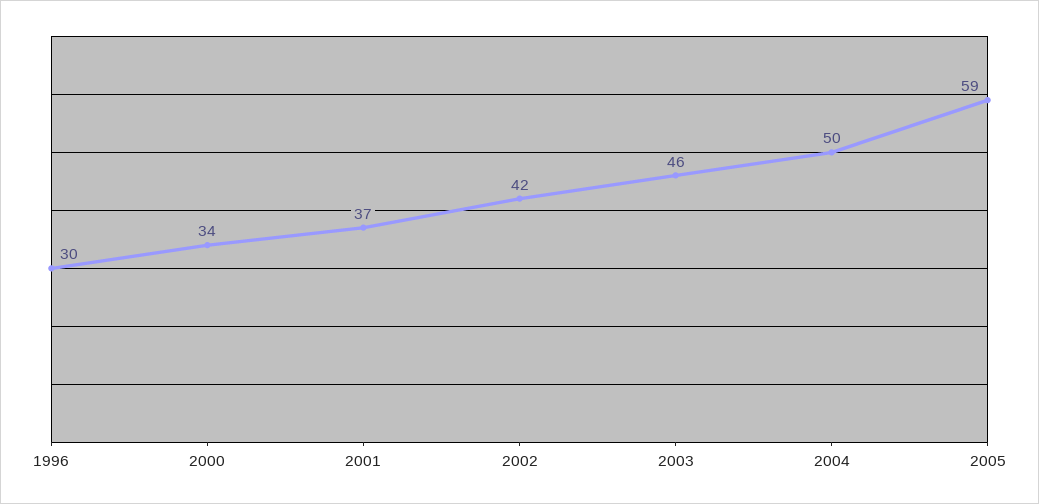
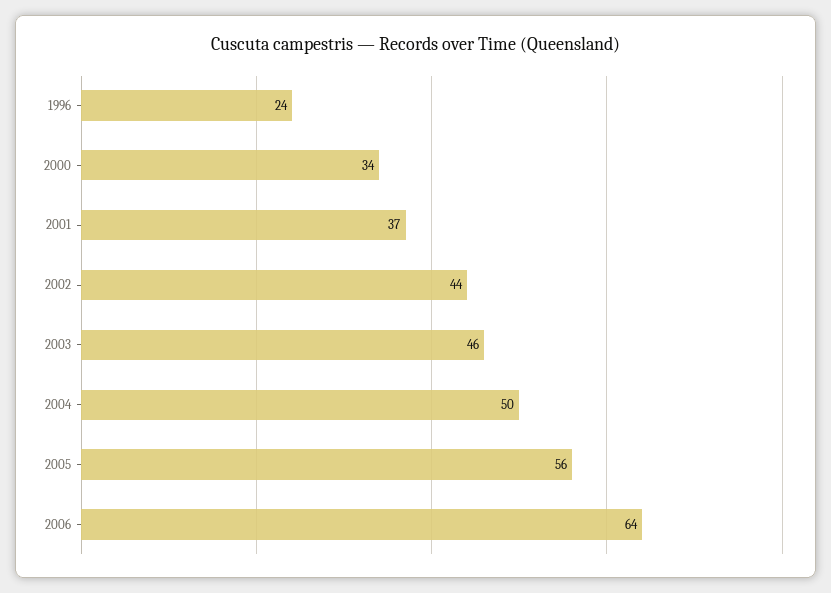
1996: 30 -> 24
2002: 42 -> 44
2005: 59 -> 56
2006: none -> 64

